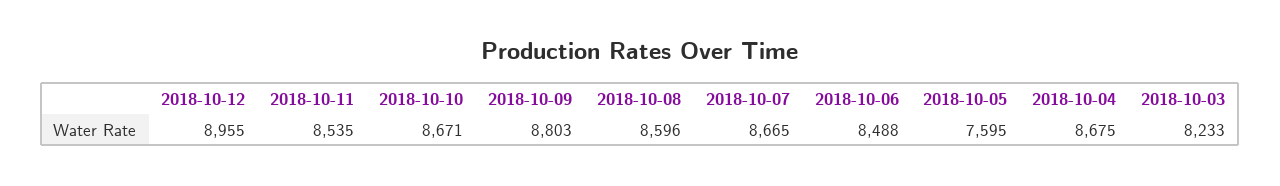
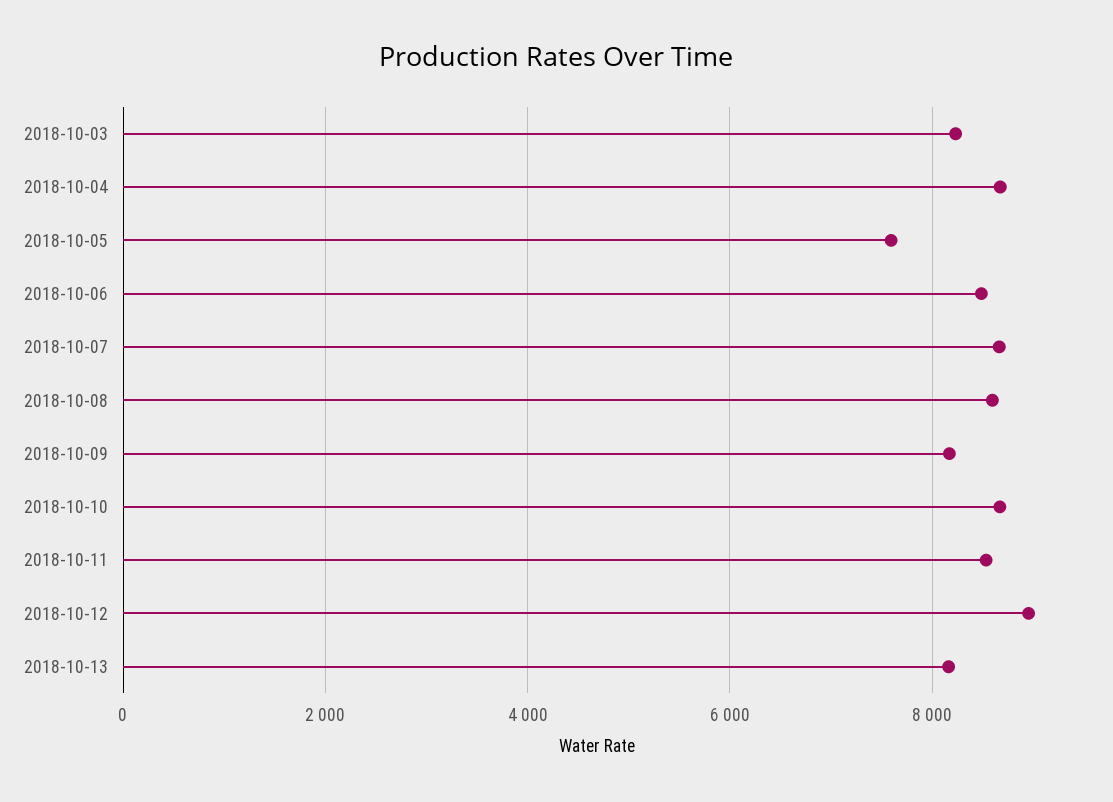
2018-10-09: 8803 -> 8200
2018-10-13: none -> 8200

